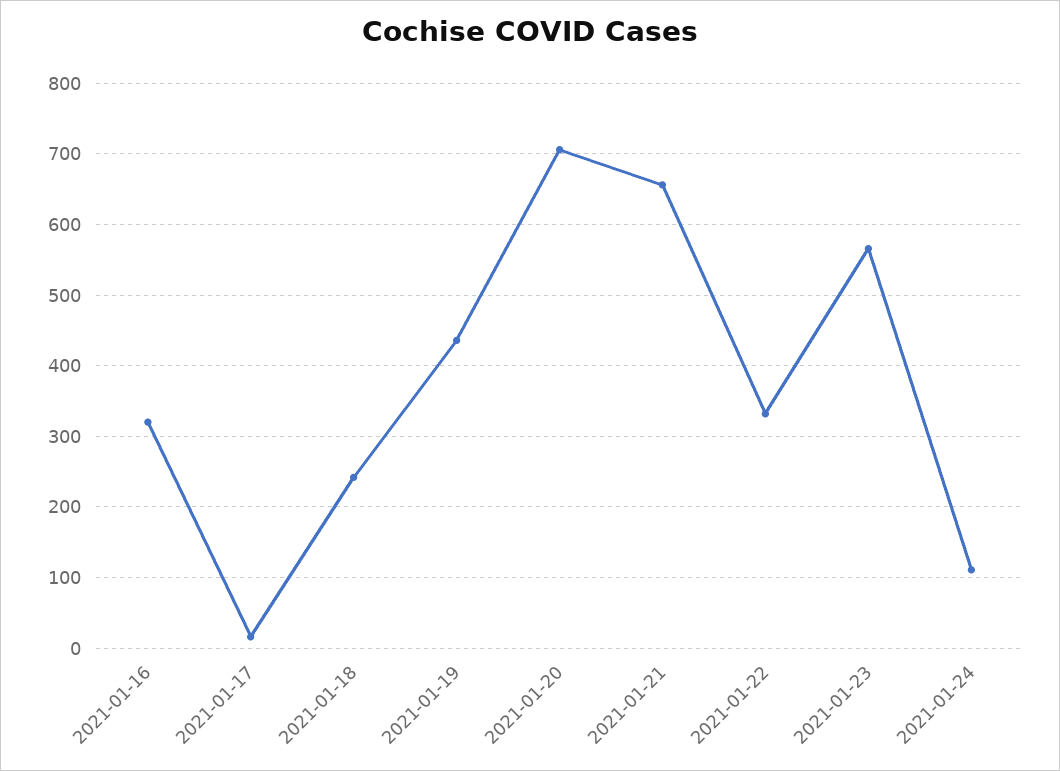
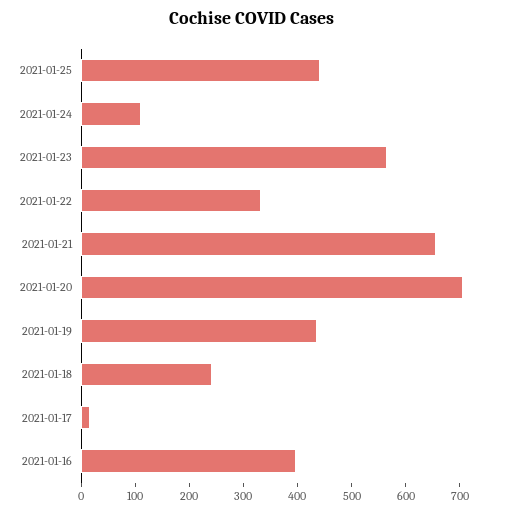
2021-01-16: 320 -> 400
2021-01-25: none -> 440

